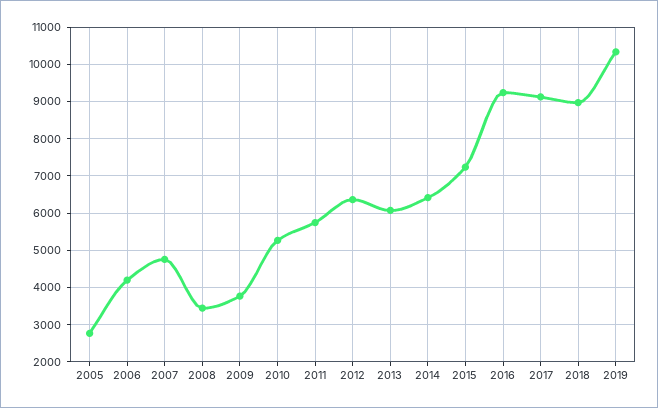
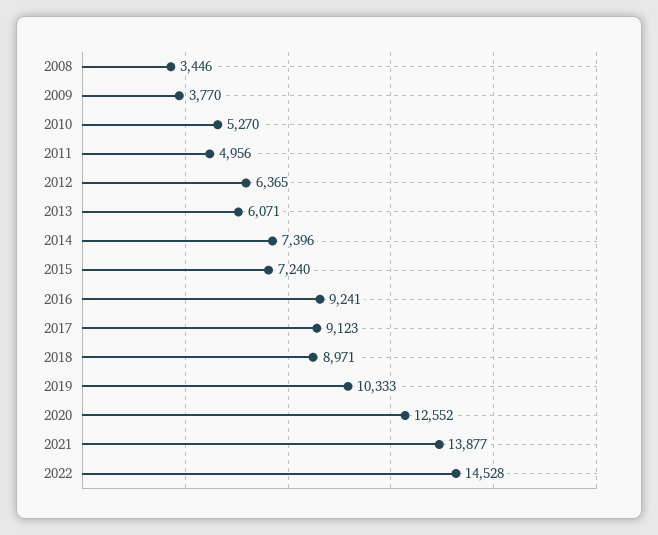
2005: 2800 -> none
2006: 4200 -> none
2007: 4800 -> none
2011: 5800 -> 4956
2014: 6400 -> 7396
2020: none -> 12552
2021: none -> 13877
2022: none -> 14528

